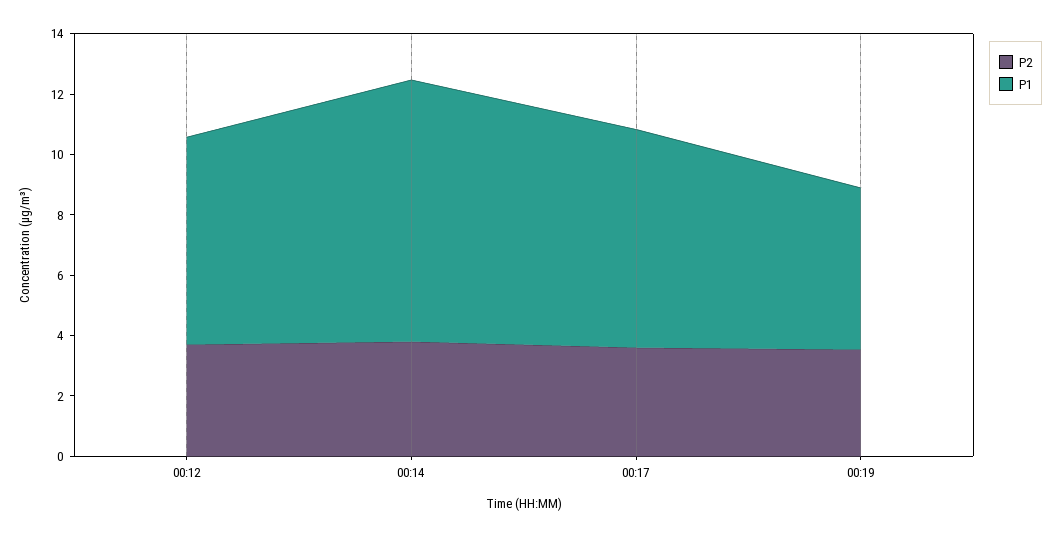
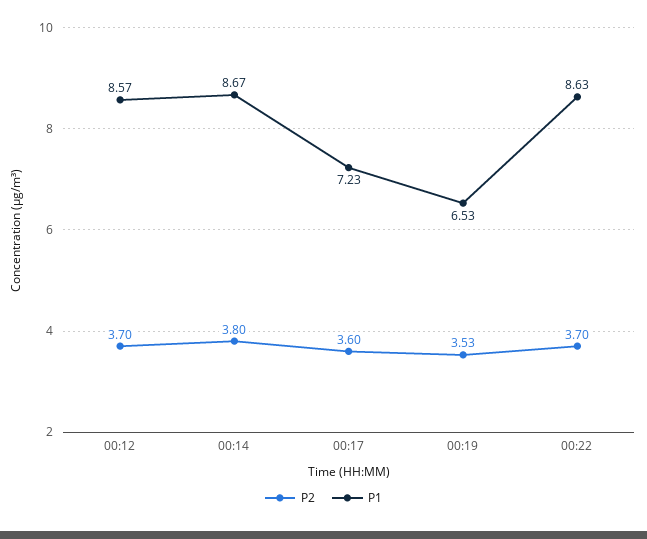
P1, 00:12: 7 -> 8.57
P1, 00:19: 5.5 -> 6.53
P2, 00:22: none -> 3.7
P1, 00:22: none -> 8.63

